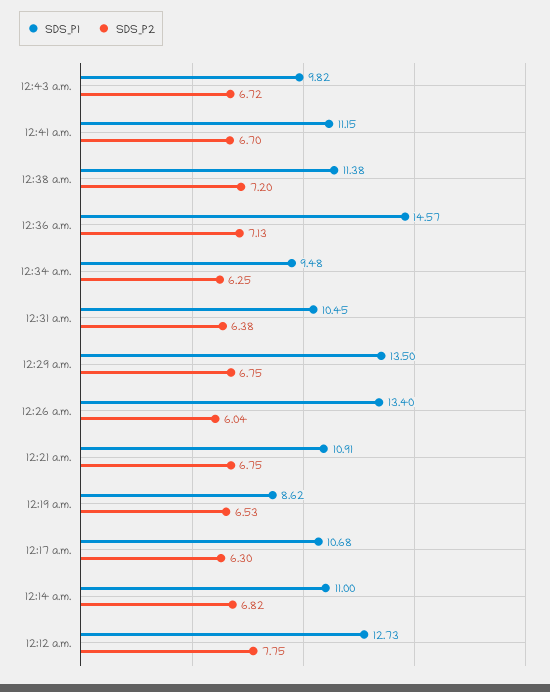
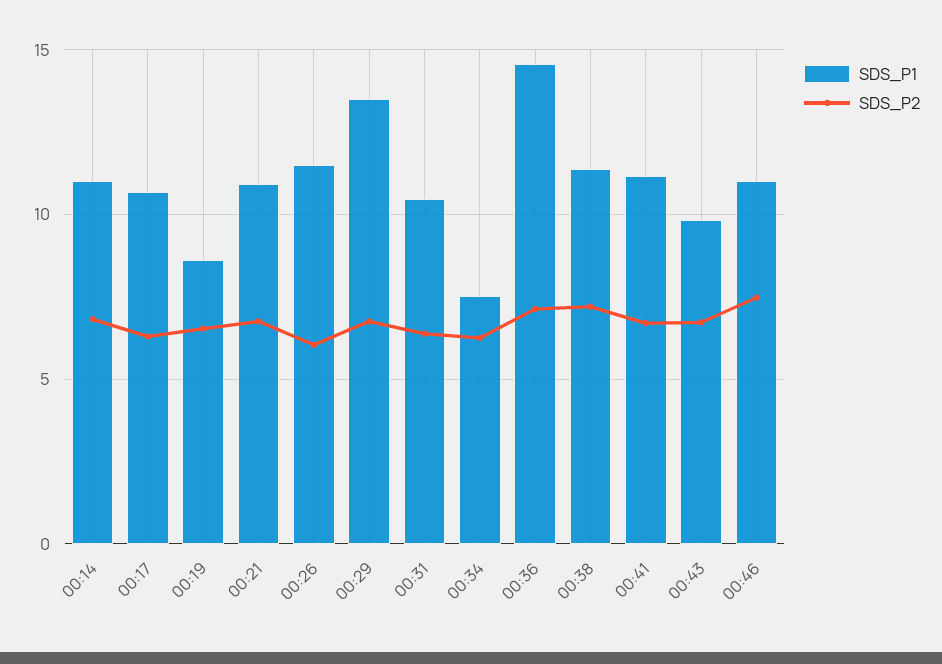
SDS_P1, 12:34 a.m.: 9.48 -> 7.5
SDS_P1, 12:26 a.m.: 13.4 -> 11.5
SDS_P1, 12:12 a.m.: 12.73 -> none
SDS_P2, 12:12 a.m.: 7.75 -> none
SDS_P1, 00:46: none -> 11
SDS_P2, 00:46: none -> 7.5

